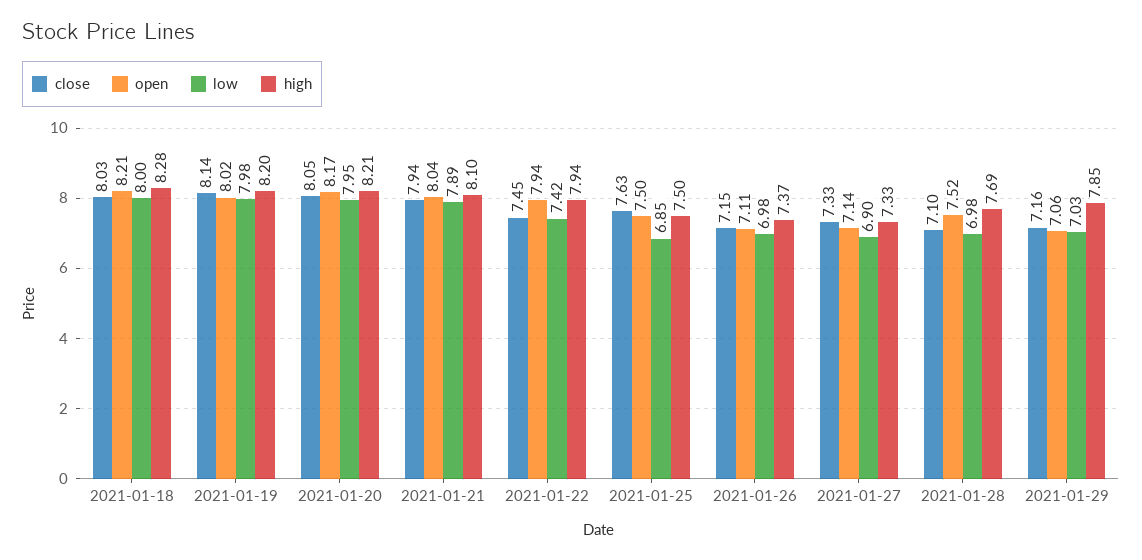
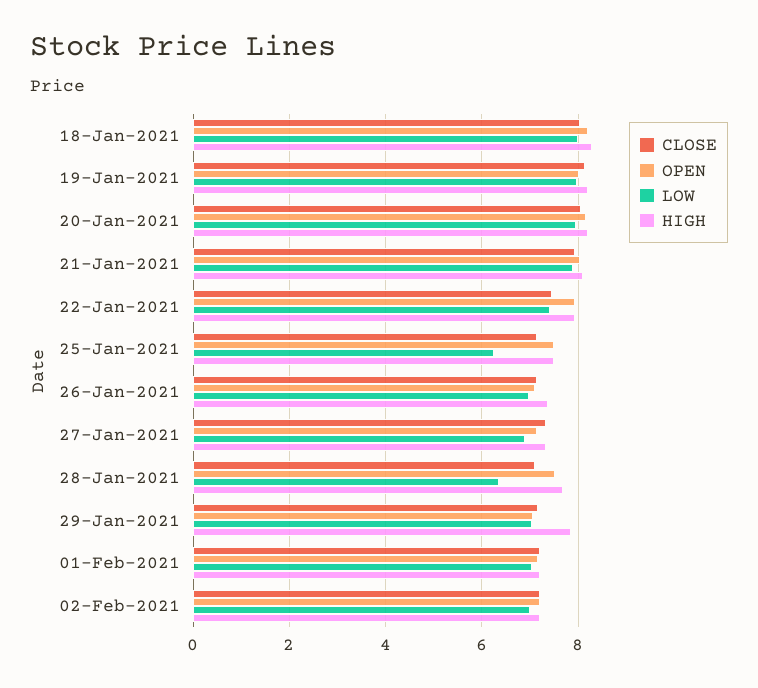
close, 2021-01-25: 7.63 -> 7.2
low, 2021-01-25: 6.85 -> 6.2
low, 2021-01-28: 6.98 -> 6.4
close, 01-Feb-2021: none -> 7.2
open, 01-Feb-2021: none -> 7.2
low, 01-Feb-2021: none -> 7
high, 01-Feb-2021: none -> 7.2
close, 02-Feb-2021: none -> 7.2
open, 02-Feb-2021: none -> 7.2
low, 02-Feb-2021: none -> 7
high, 02-Feb-2021: none -> 7.2

